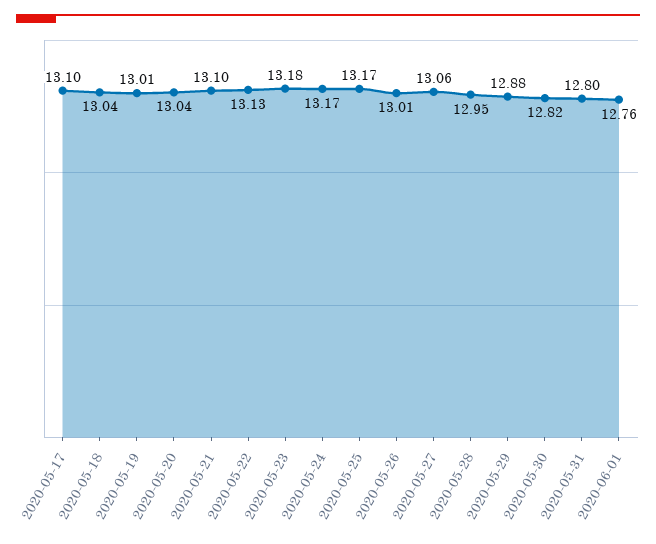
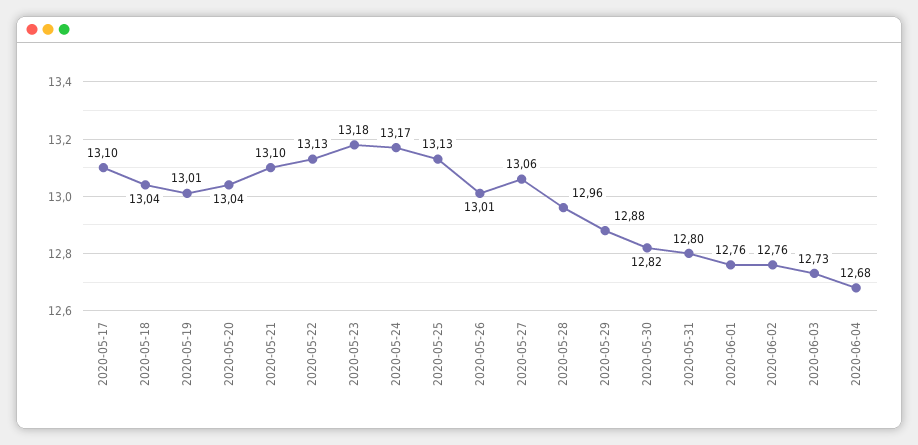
2020-05-25: 13.17 -> 13.13
2020-05-28: 12.95 -> 12.96
2020-06-02: none -> 12.76
2020-06-03: none -> 12.73
2020-06-04: none -> 12.68

